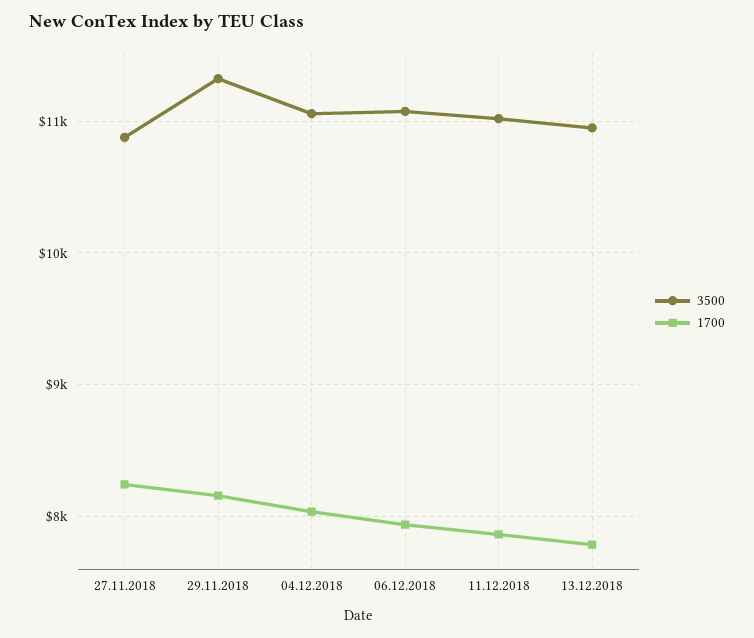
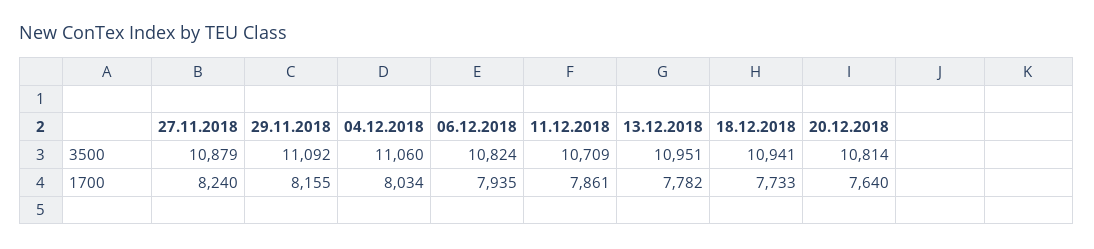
3500, 29.11.2018: 11300 -> 11092
3500, 06.12.2018: 11100 -> 10824
3500, 11.12.2018: 11000 -> 10709
3500, 18.12.2018: none -> 10941
3500, 20.12.2018: none -> 10814
1700, 18.12.2018: none -> 7733
1700, 20.12.2018: none -> 7640

